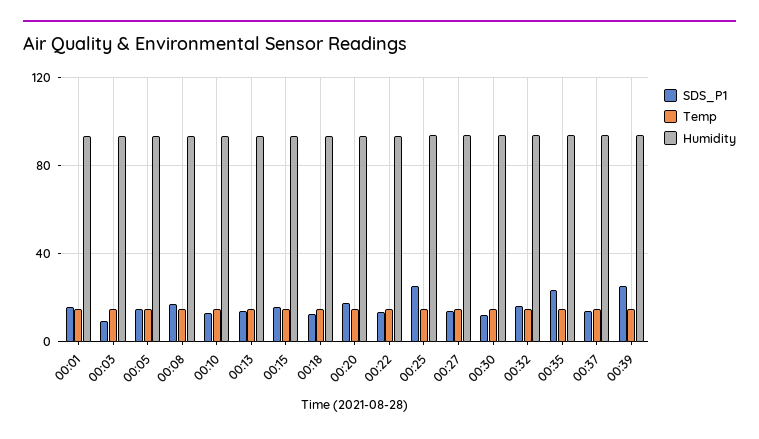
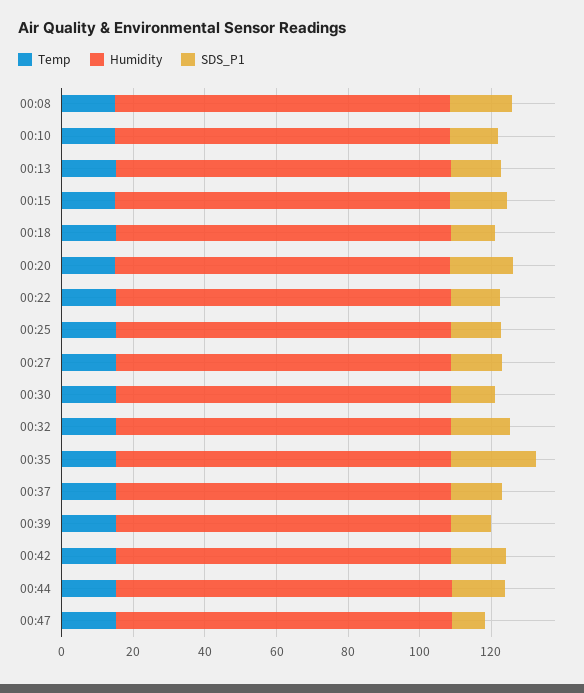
SDS_P1, 00:01: 15 -> none
Temp, 00:01: 15 -> none
Humidity, 00:01: 95 -> none
SDS_P1, 00:03: 10 -> none
Temp, 00:03: 15 -> none
Humidity, 00:03: 95 -> none
SDS_P1, 00:05: 15 -> none
Temp, 00:05: 15 -> none
Humidity, 00:05: 95 -> none
SDS_P1, 00:25: 25 -> 15
SDS_P1, 00:39: 25 -> 10
Temp, 00:42: none -> 15
Humidity, 00:42: none -> 95
SDS_P1, 00:42: none -> 15
Temp, 00:44: none -> 15
Humidity, 00:44: none -> 95
SDS_P1, 00:44: none -> 15
Temp, 00:47: none -> 15
Humidity, 00:47: none -> 95
SDS_P1, 00:47: none -> 10

